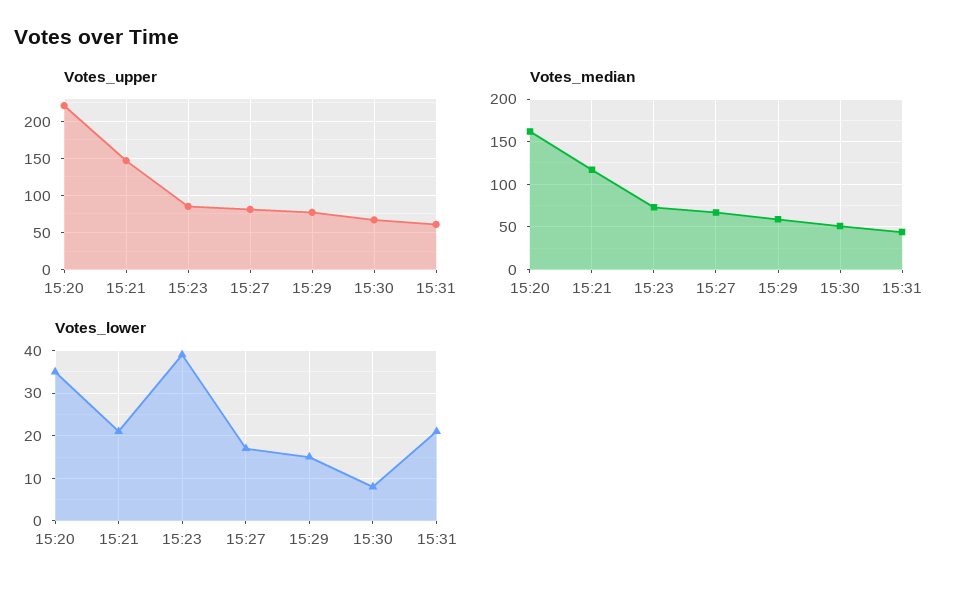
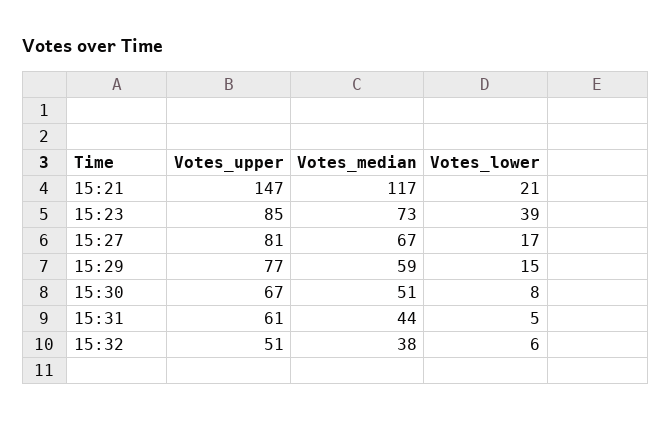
Votes_upper, 15:20: 220 -> none
Votes_median, 15:20: 160 -> none
Votes_lower, 15:20: 35 -> none
Votes_lower, 15:31: 20 -> 5
Votes_upper, 15:32: none -> 51
Votes_median, 15:32: none -> 38
Votes_lower, 15:32: none -> 6

